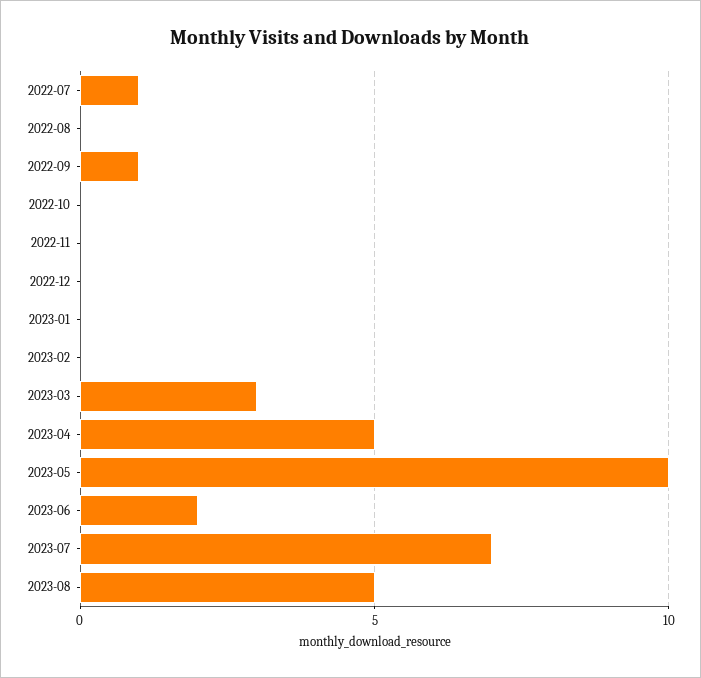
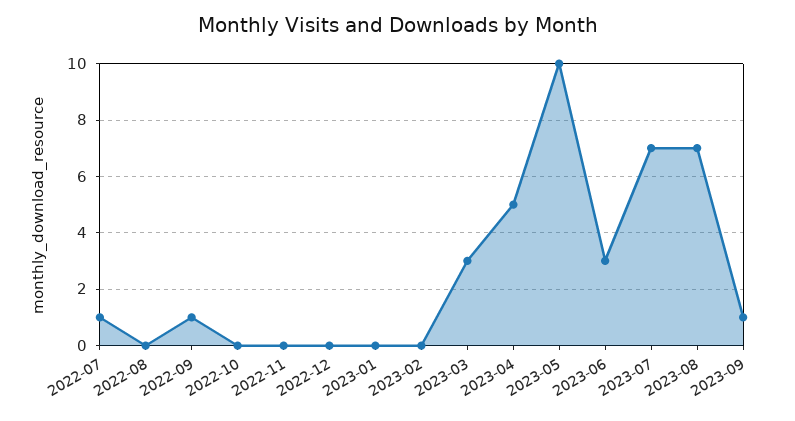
2023-06: 2 -> 3
2023-08: 5 -> 7
2023-09: none -> 1

